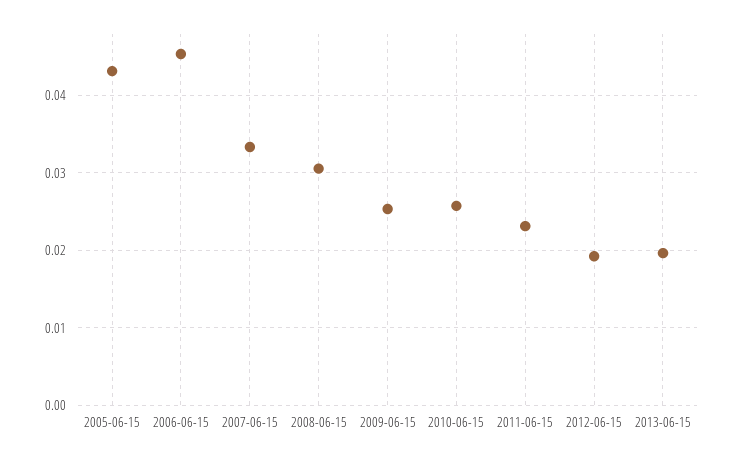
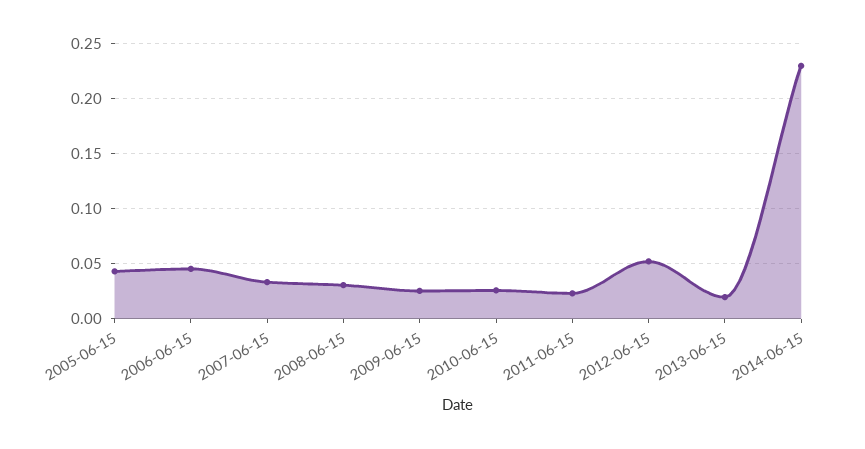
2012-06-15: 0.019 -> 0.05
2014-06-15: none -> 0.23

